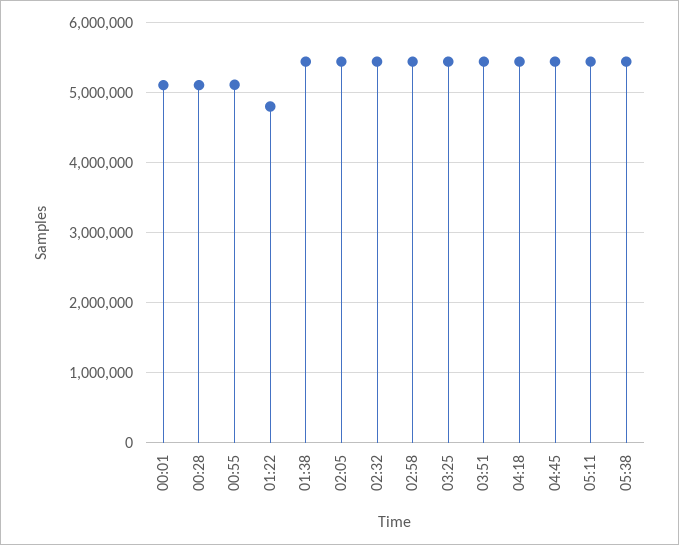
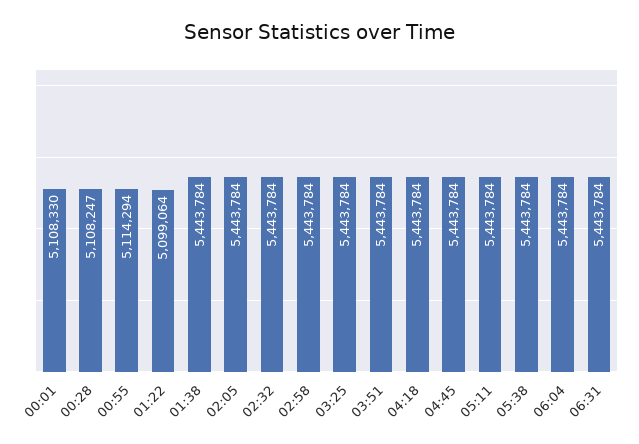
01:22: 4800000 -> 5099064
06:04: none -> 5443784
06:31: none -> 5443784

